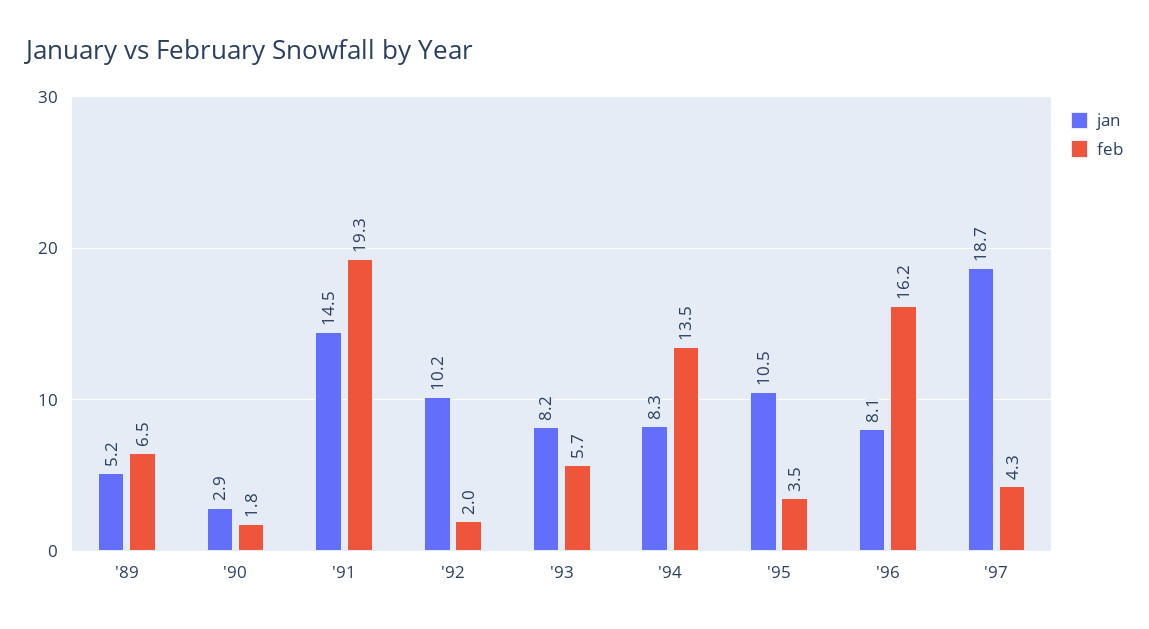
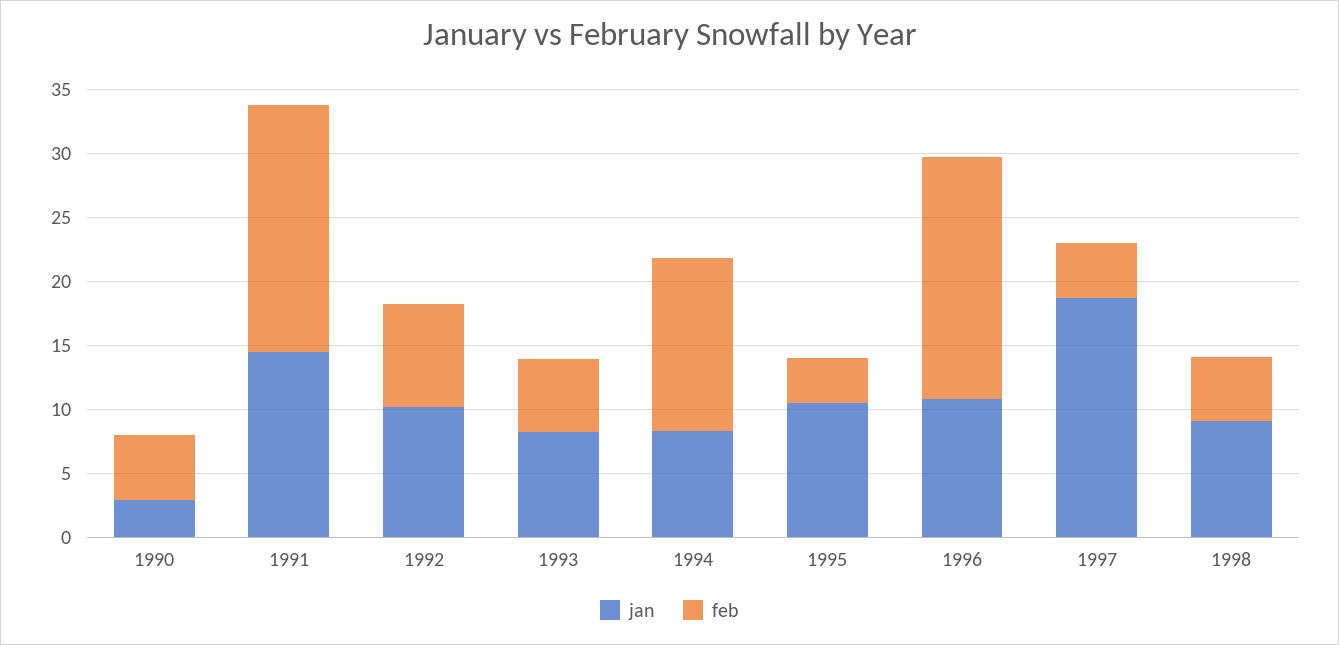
jan, '89: 5.2 -> none
feb, '89: 6.5 -> none
feb, '90: 1.8 -> 5
feb, '92: 2 -> 8
jan, '96: 8.1 -> 11
feb, '96: 16.2 -> 19
jan, 1998: none -> 9
feb, 1998: none -> 5

